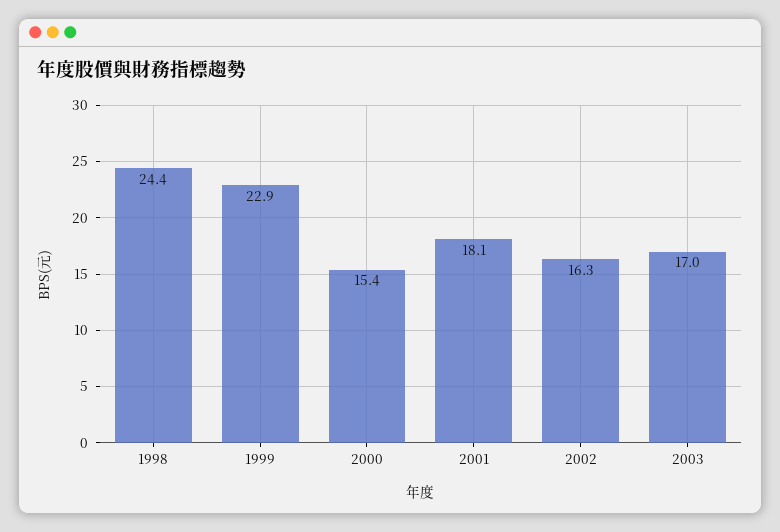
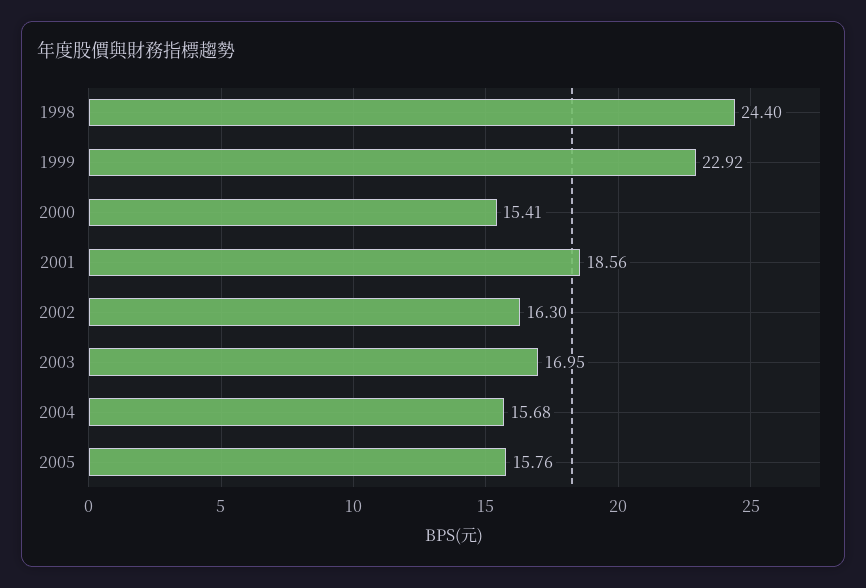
2001: 18.1 -> 18.56
2004: none -> 15.68
2005: none -> 15.76

